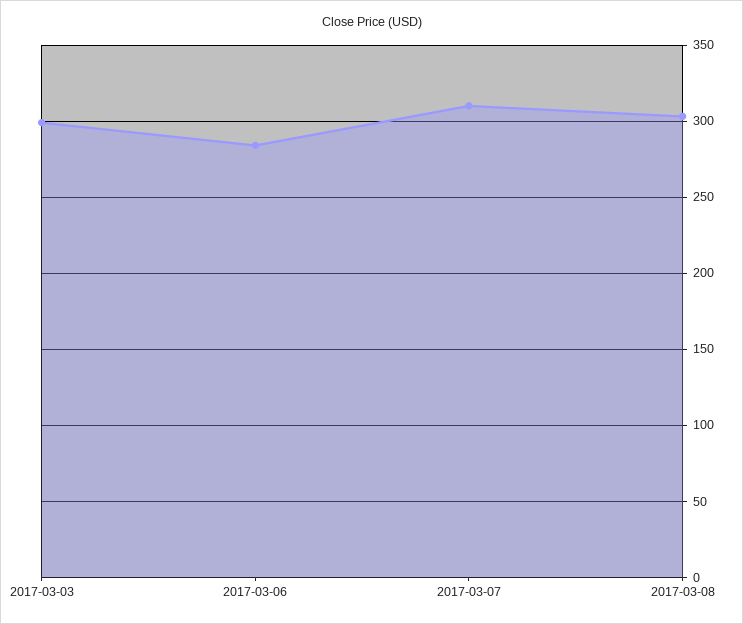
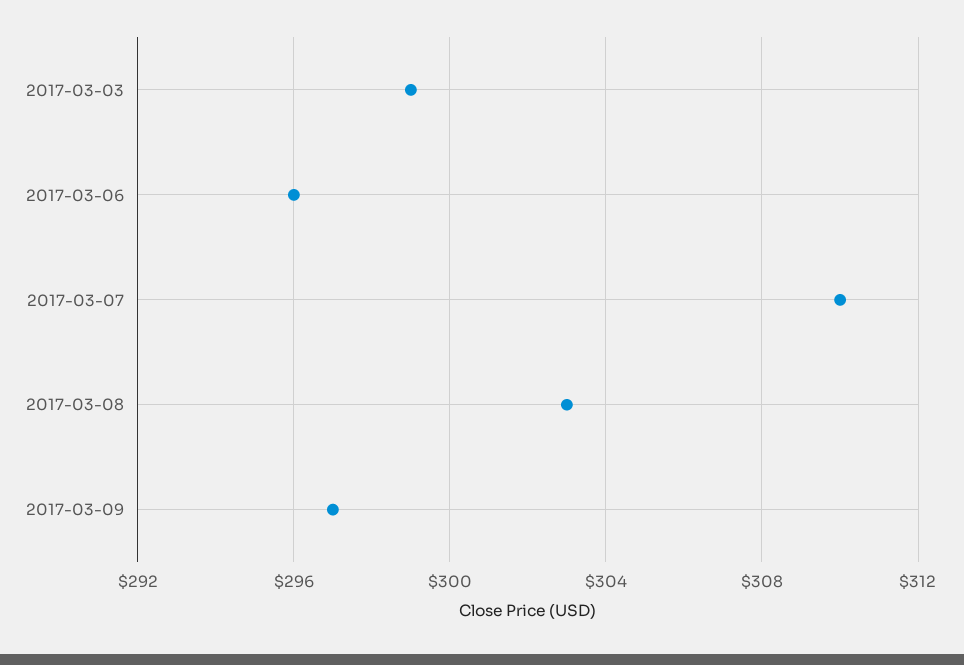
2017-03-06: 285 -> 296
2017-03-09: none -> 297

